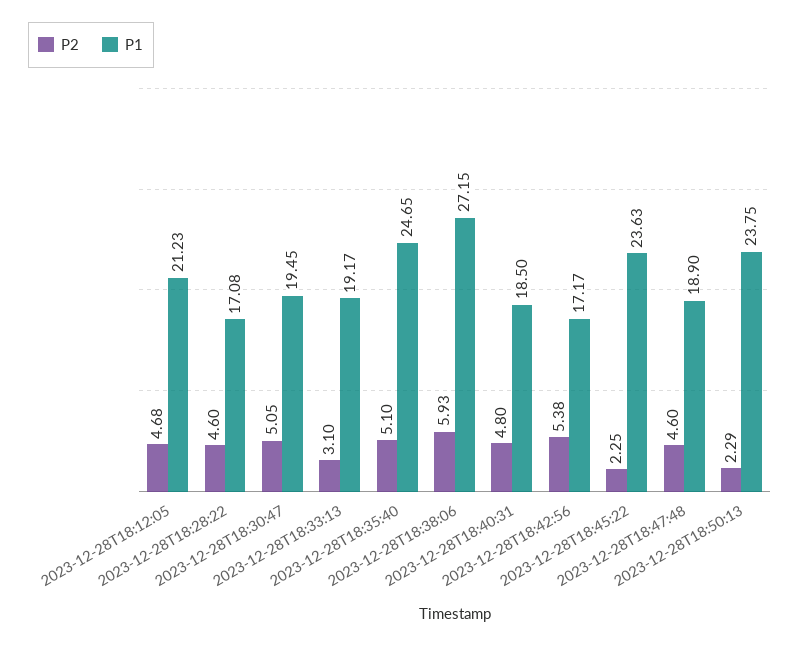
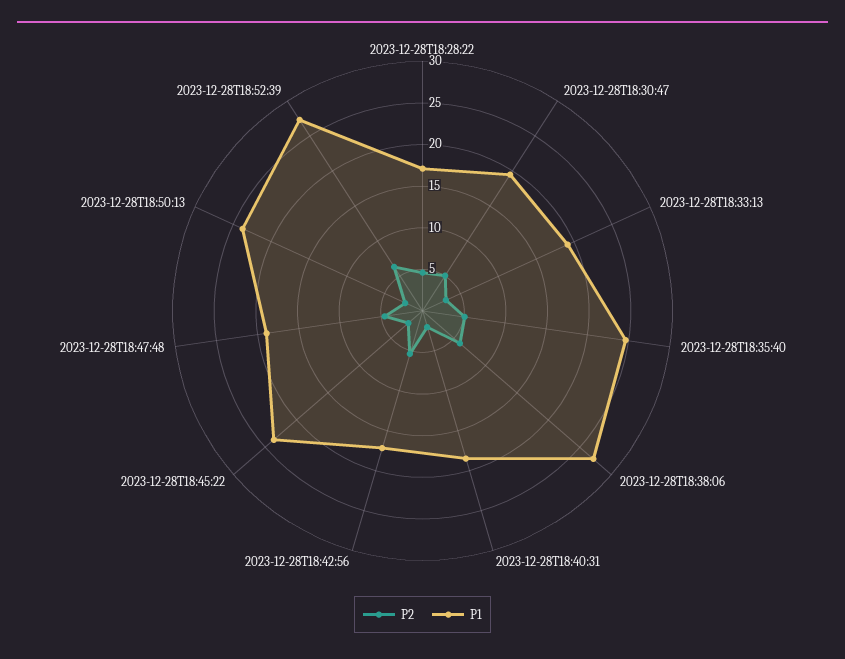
P2, 2023-12-28T18:12:05: 4.68 -> none
P1, 2023-12-28T18:12:05: 21.23 -> none
P2, 2023-12-28T18:40:31: 4.8 -> 2
P2, 2023-12-28T18:52:39: none -> 6
P1, 2023-12-28T18:52:39: none -> 27

